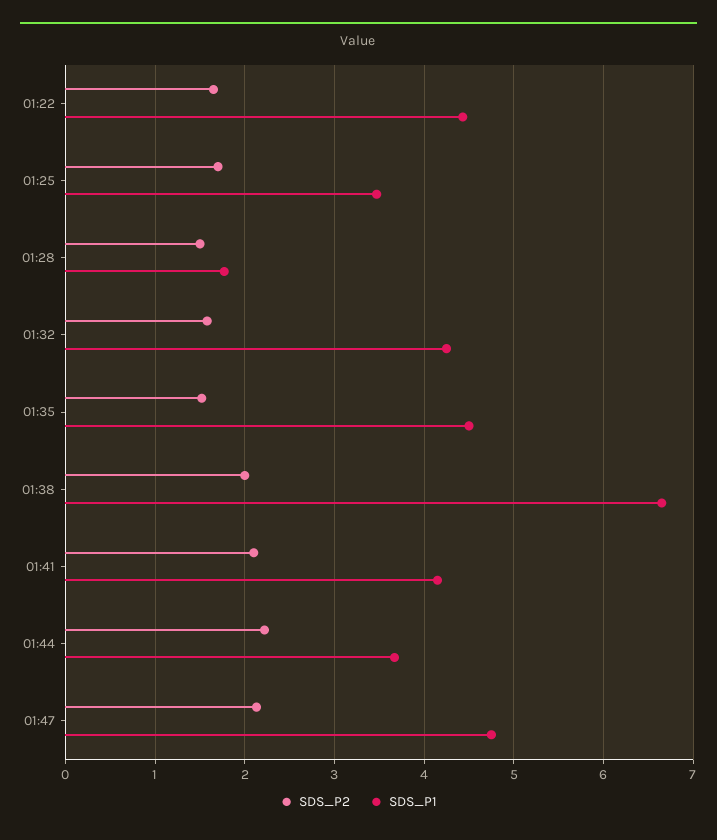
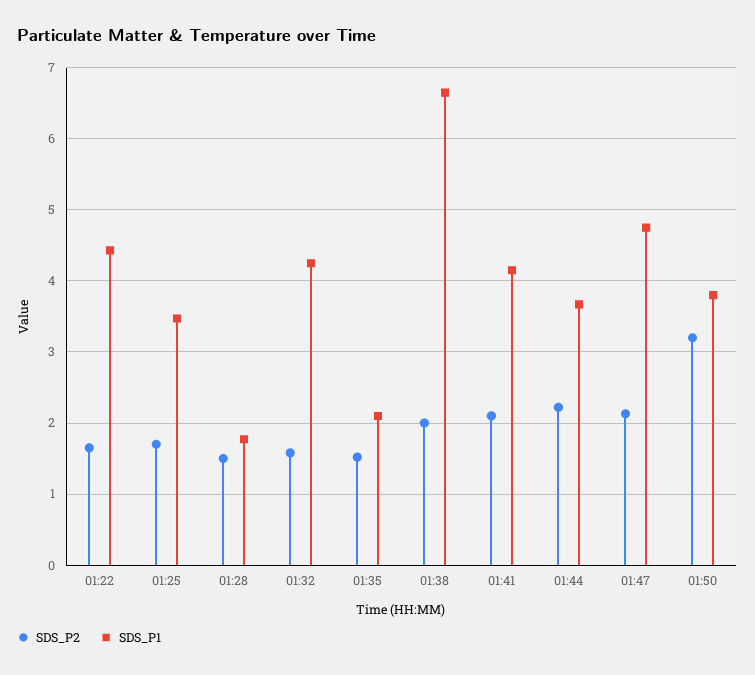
SDS_P1, 01:35: 4.5 -> 2.1
SDS_P2, 01:50: none -> 3.2
SDS_P1, 01:50: none -> 3.8

